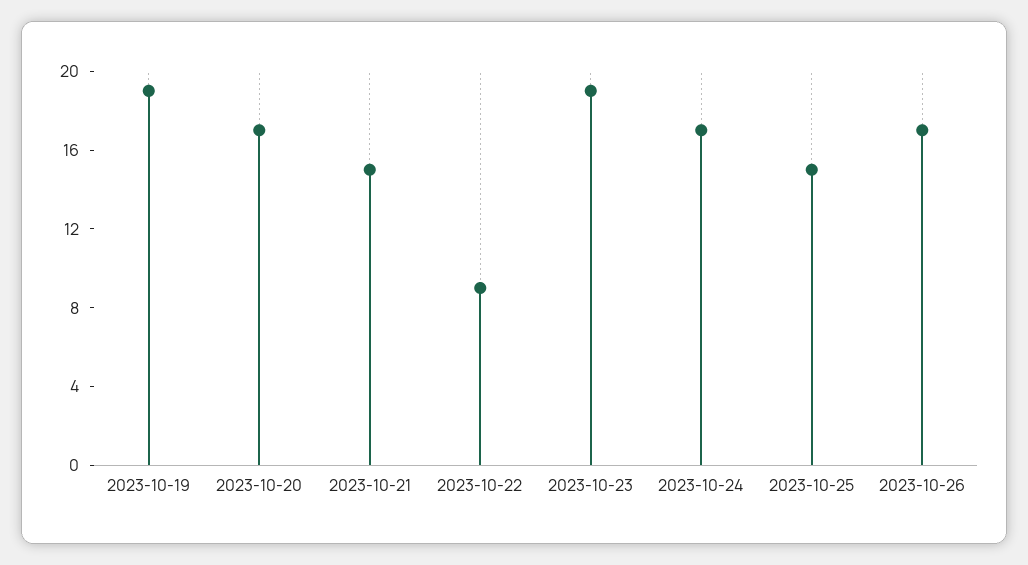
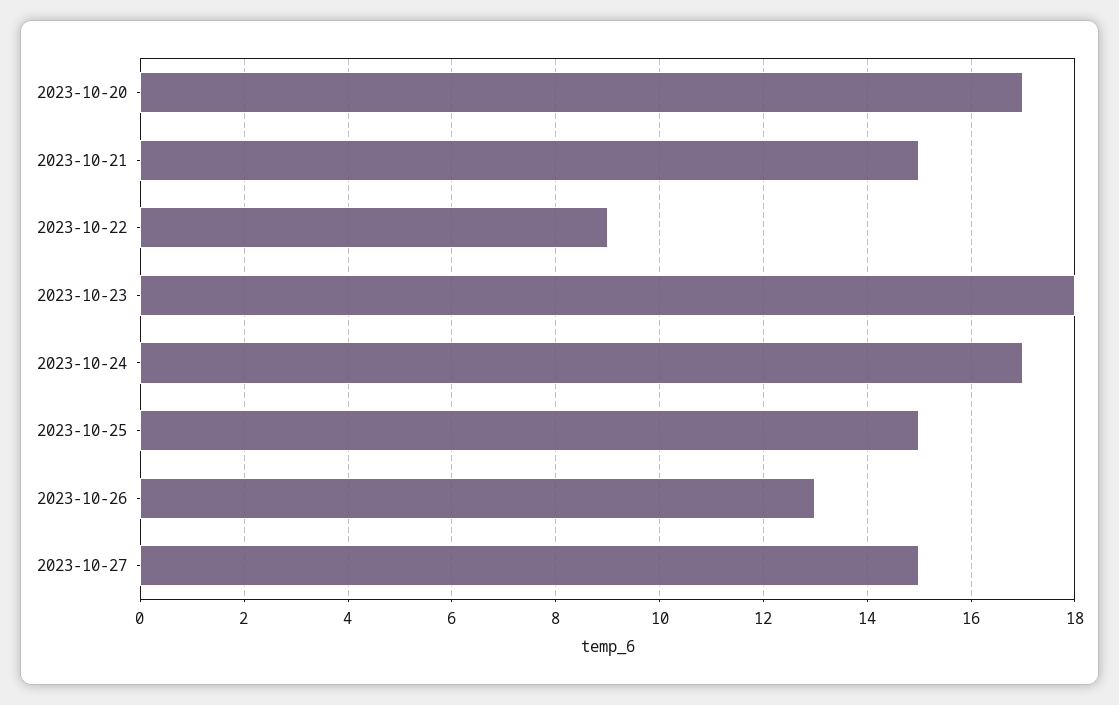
2023-10-19: 19 -> none
2023-10-23: 19 -> 18
2023-10-26: 17 -> 13
2023-10-27: none -> 15

